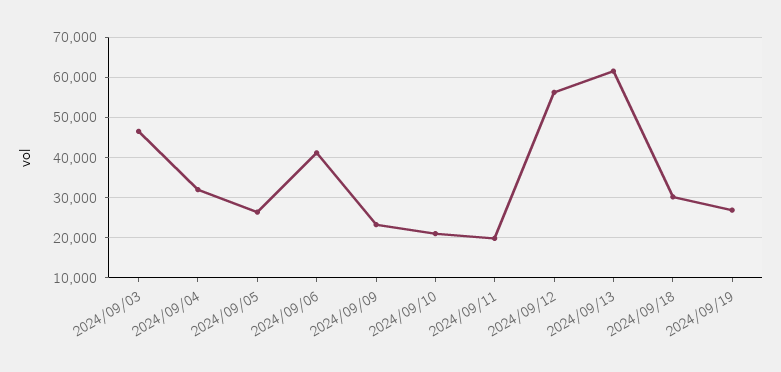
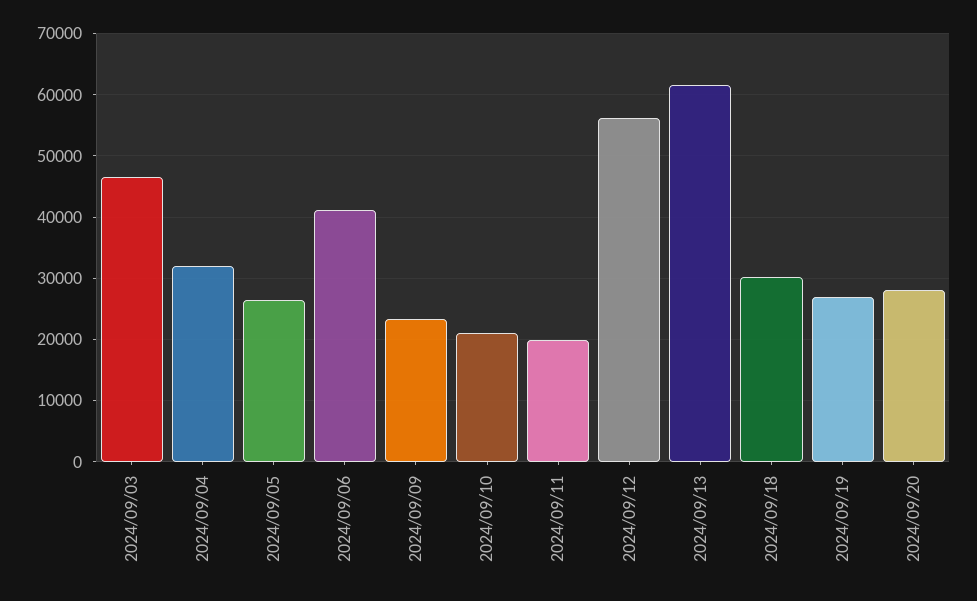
2024/09/20: none -> 28000

